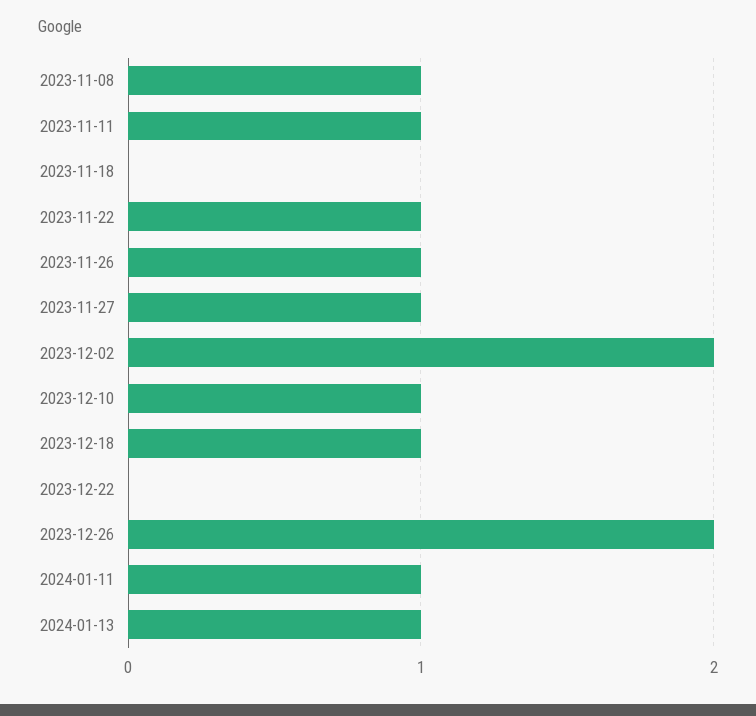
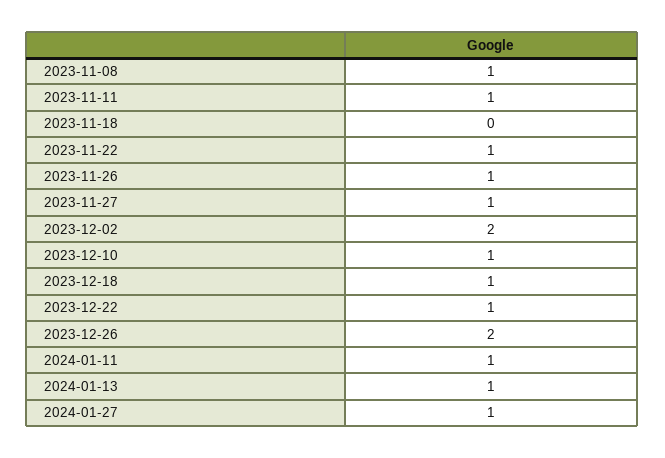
2023-12-22: 0 -> 1
2024-01-27: none -> 1

